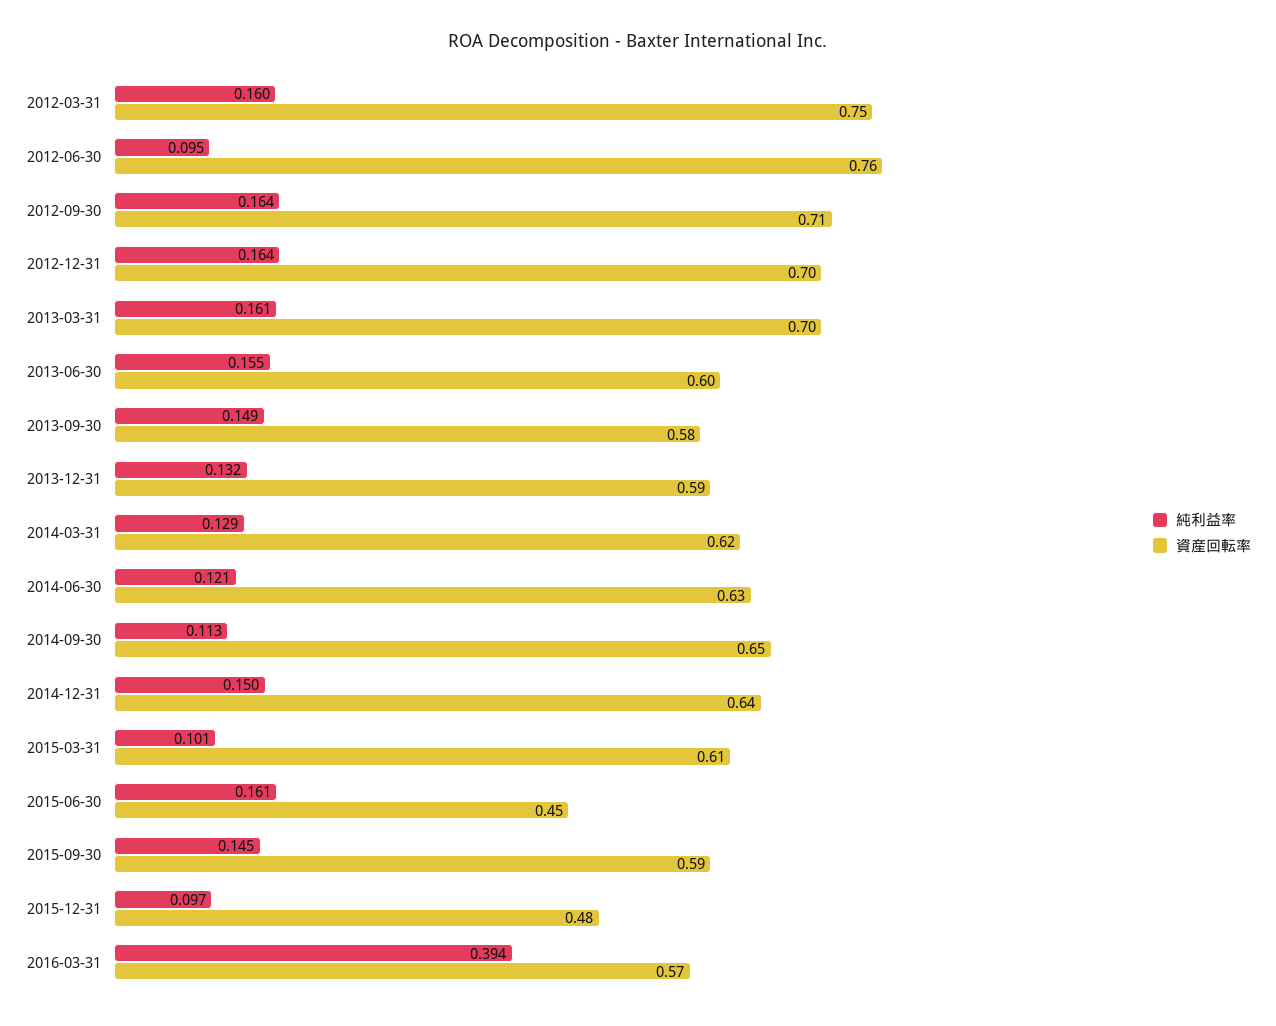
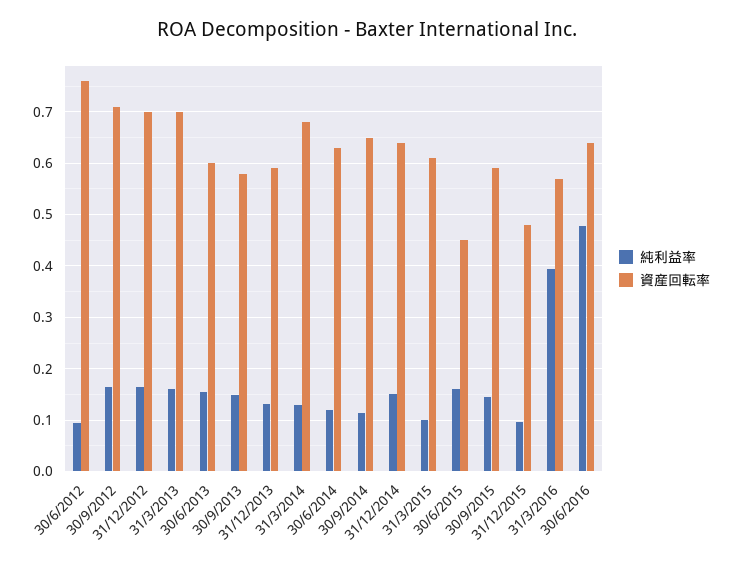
純利益率, 2012-03-31: 0.16 -> none
資産回転率, 2012-03-31: 0.75 -> none
資産回転率, 2014-03-31: 0.62 -> 0.68
純利益率, 30/6/2016: none -> 0.48
資産回転率, 30/6/2016: none -> 0.64

